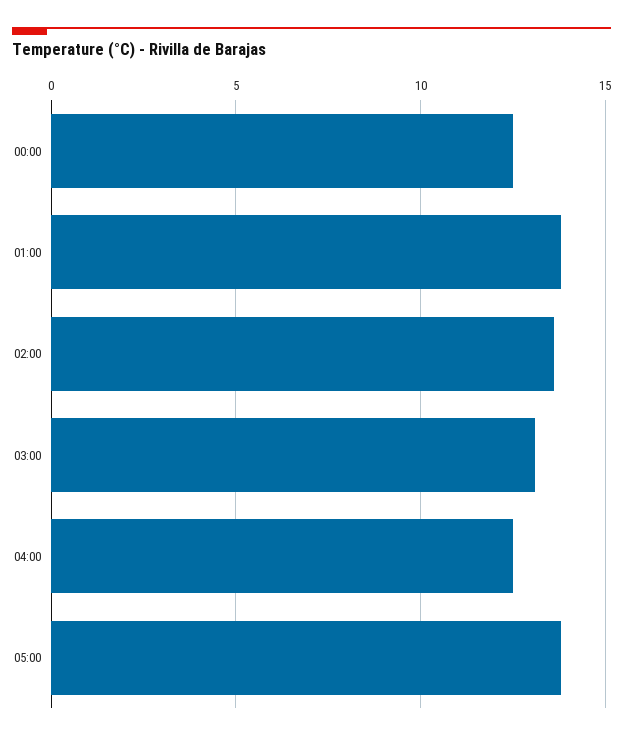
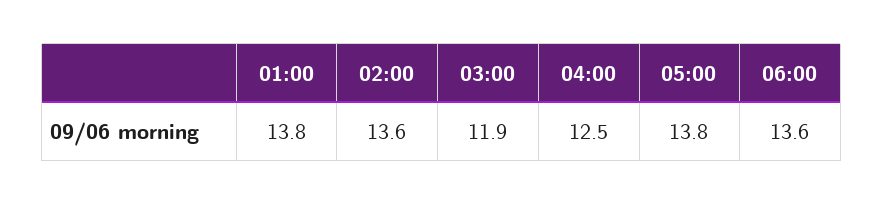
00:00: 12.5 -> none
03:00: 13 -> 11.9
06:00: none -> 13.6

